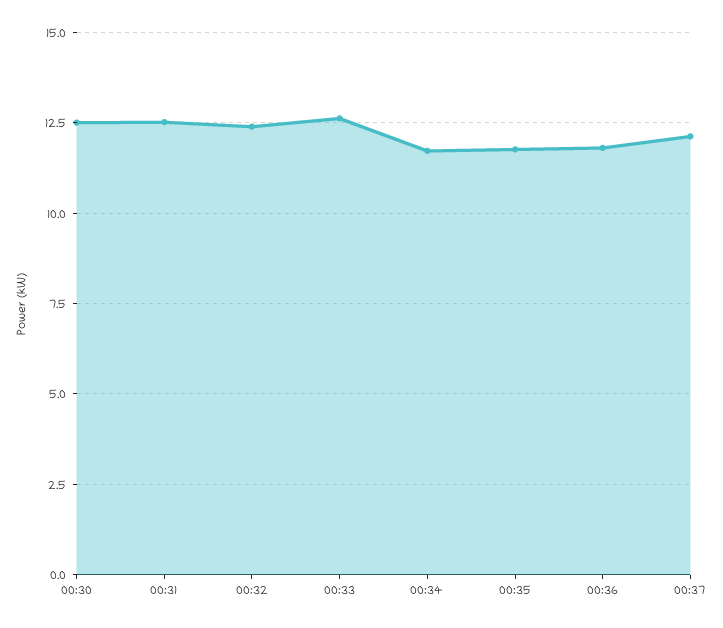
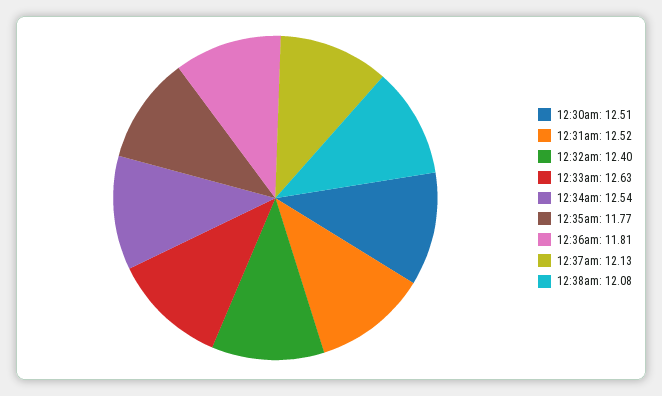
00:34: 11.75 -> 12.54
12:38am: none -> 12.08

